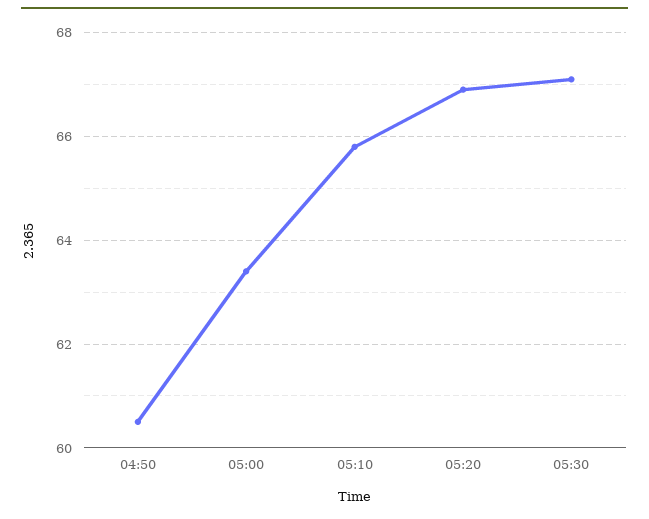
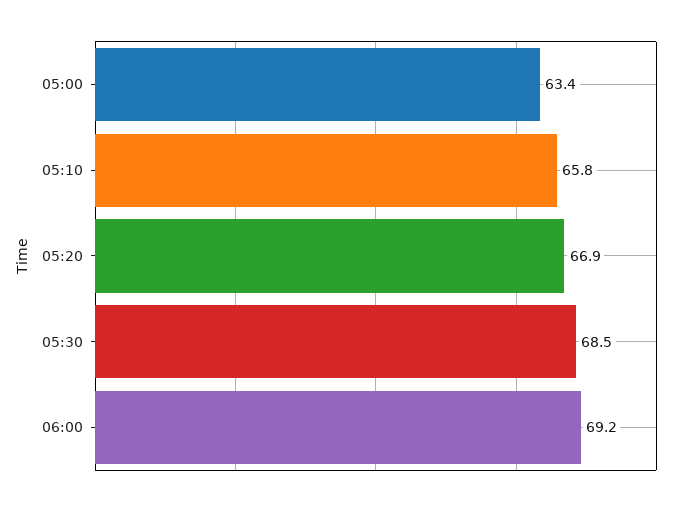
04:50: 60.5 -> none
05:30: 67 -> 68.5
06:00: none -> 69.2

